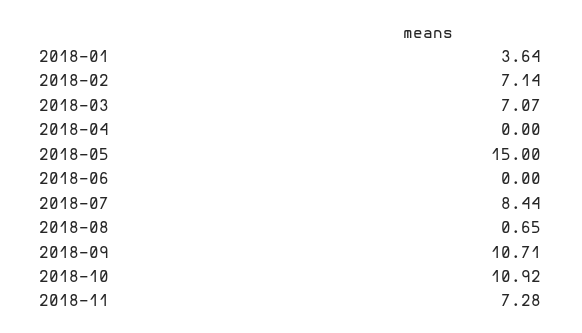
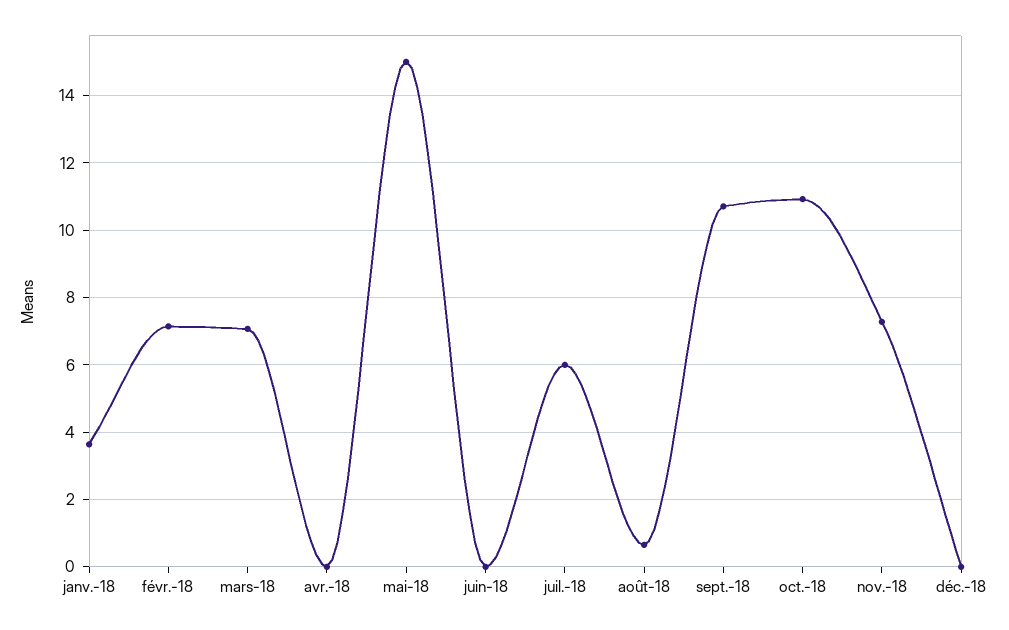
2018-07: 8.44 -> 6
déc.-18: none -> 0

